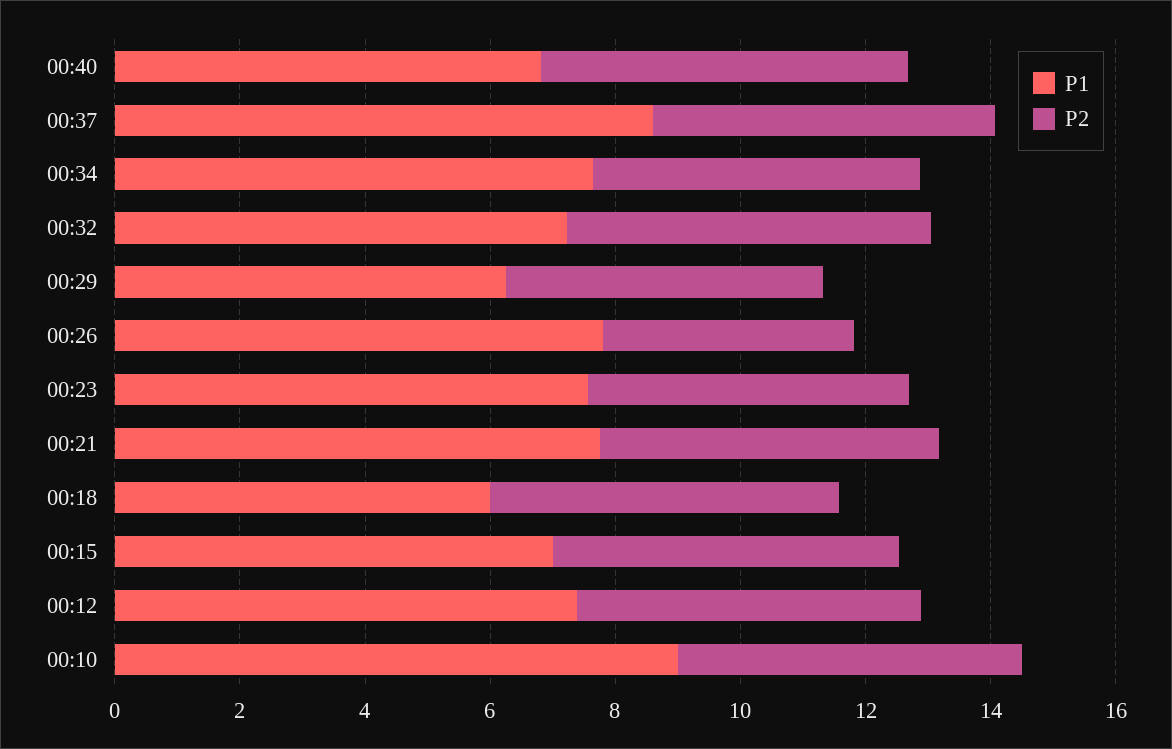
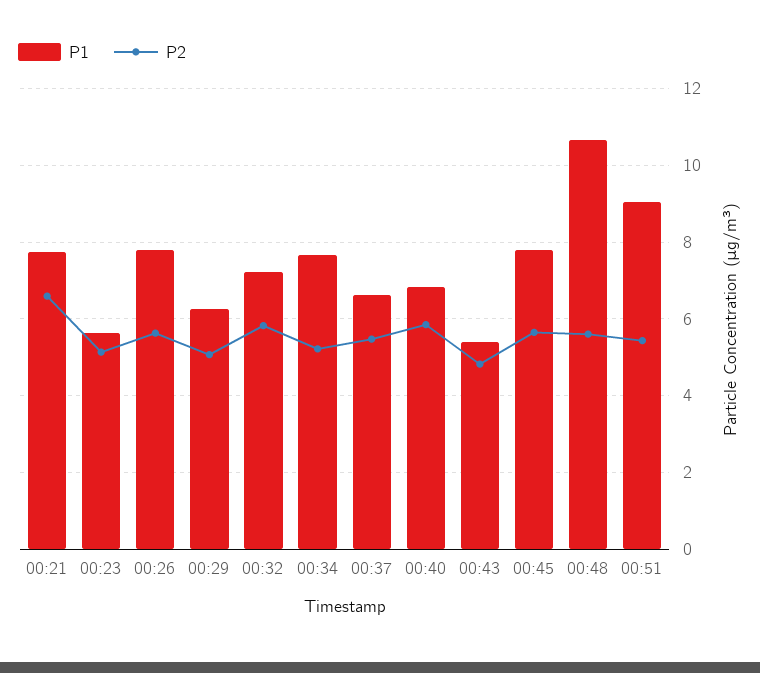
P1, 00:37: 8.5 -> 6.6
P2, 00:26: 4 -> 5.6
P1, 00:23: 7.5 -> 5.6
P2, 00:21: 5.5 -> 6.6
P1, 00:18: 6 -> none
P2, 00:18: 5.5 -> none
P1, 00:15: 7 -> none
P2, 00:15: 5.5 -> none
P1, 00:12: 7.5 -> none
P2, 00:12: 5.5 -> none
P1, 00:10: 9 -> none
P2, 00:10: 5.5 -> none
P1, 00:43: none -> 5.4
P2, 00:43: none -> 4.8
P1, 00:45: none -> 7.8
P2, 00:45: none -> 5.6
P1, 00:48: none -> 10.6
P2, 00:48: none -> 5.6
P1, 00:51: none -> 9
P2, 00:51: none -> 5.4

